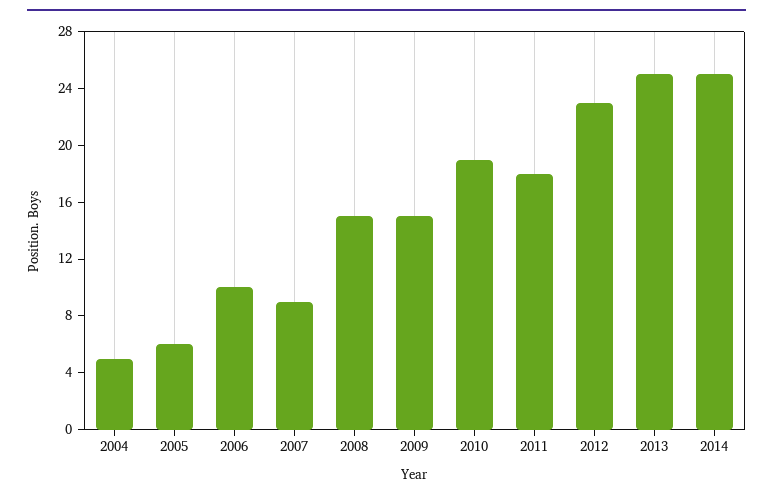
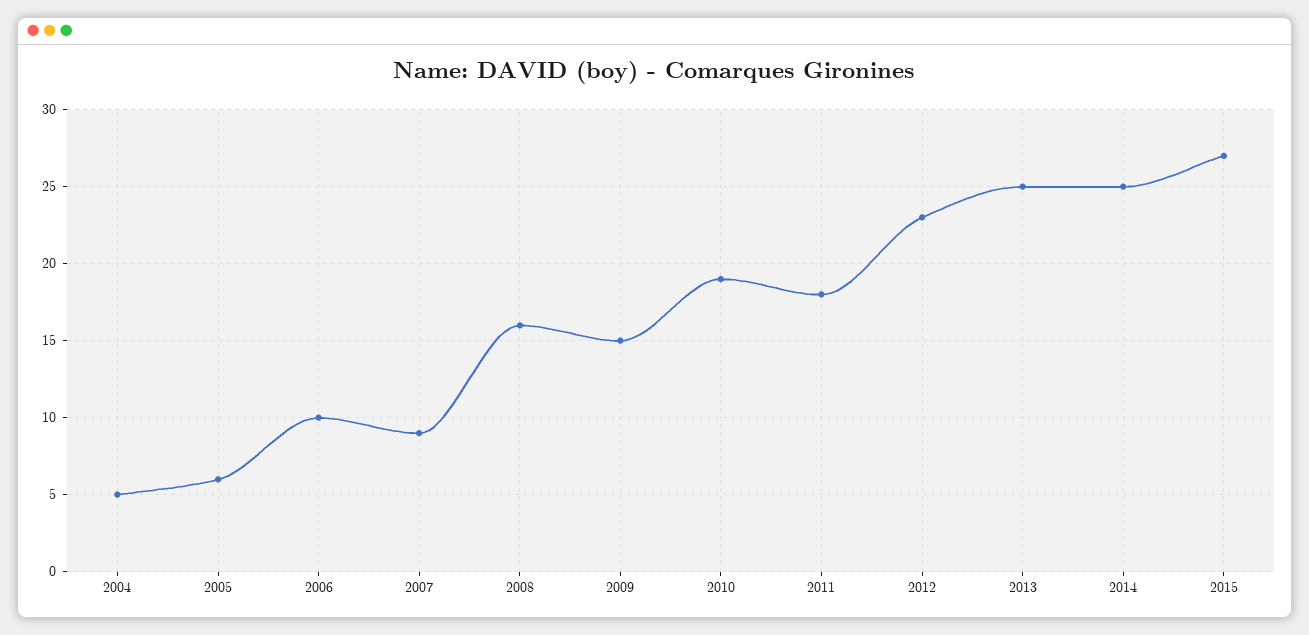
2008: 15 -> 16
2015: none -> 27

